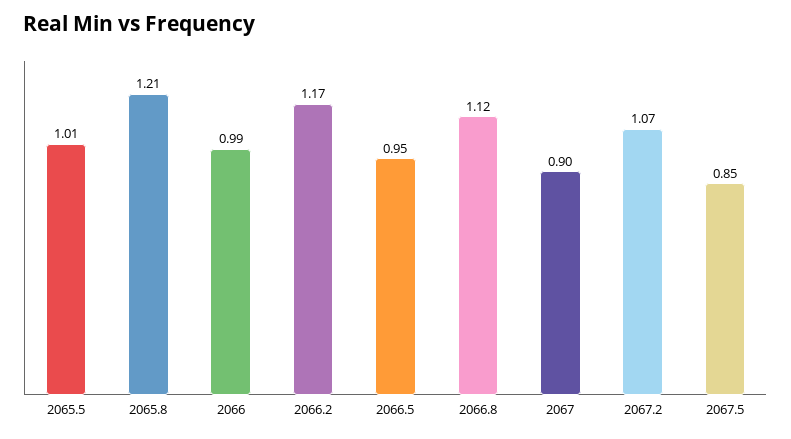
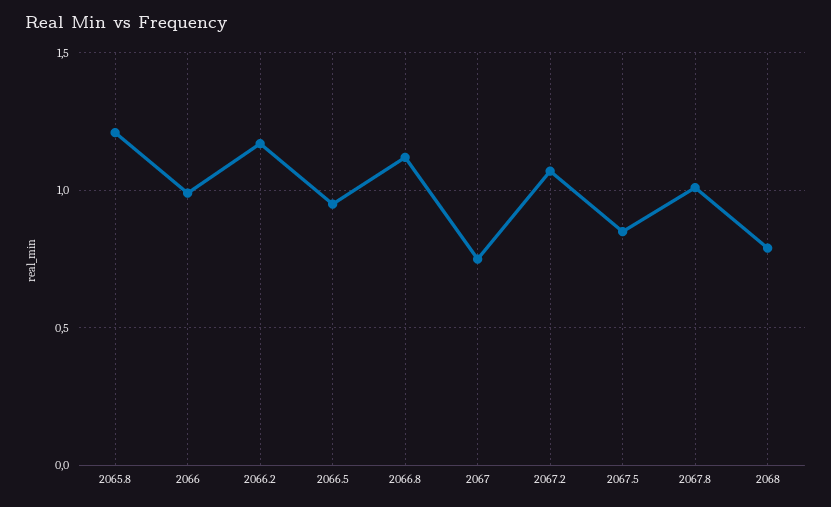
2065.5: 1.01 -> none
2067: 0.9 -> 0.75
2067.8: none -> 1
2068: none -> 0.8

